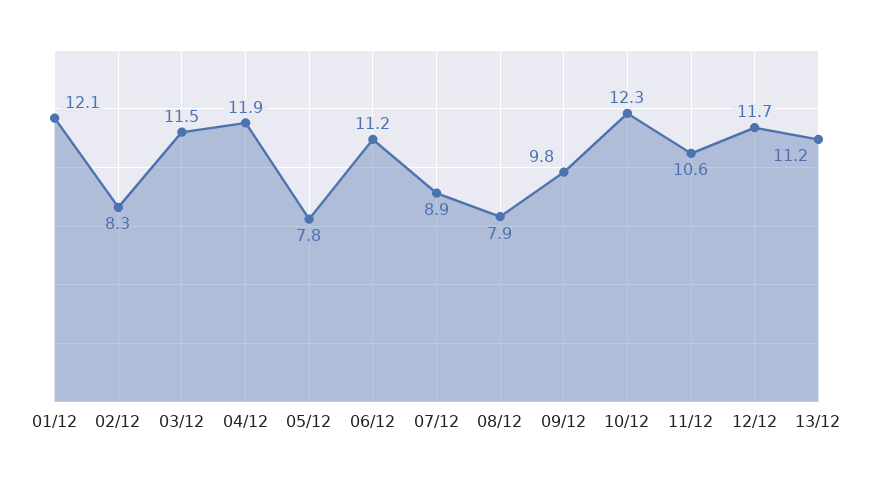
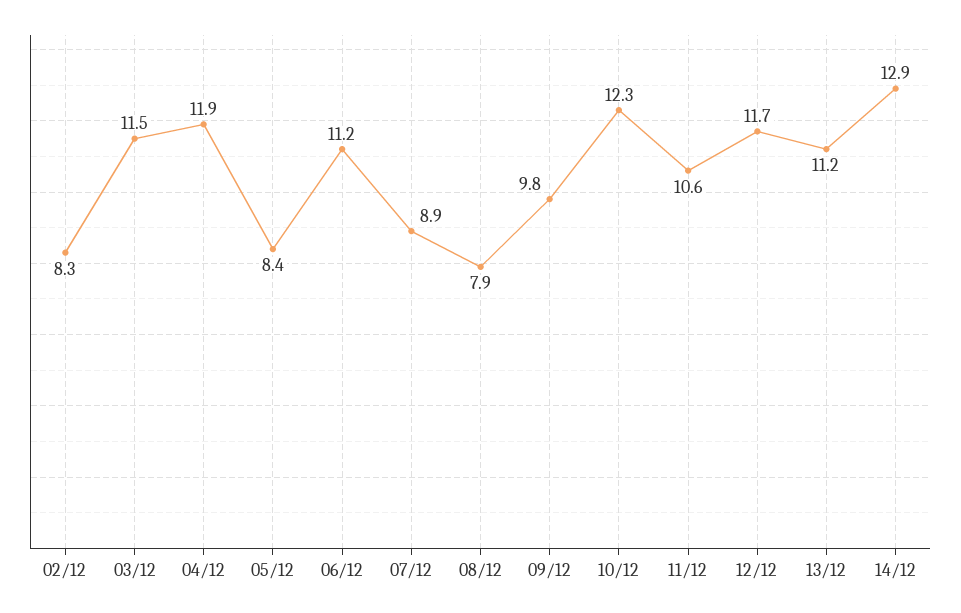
01/12: 12.1 -> none
05/12: 7.8 -> 8.4
14/12: none -> 12.9

